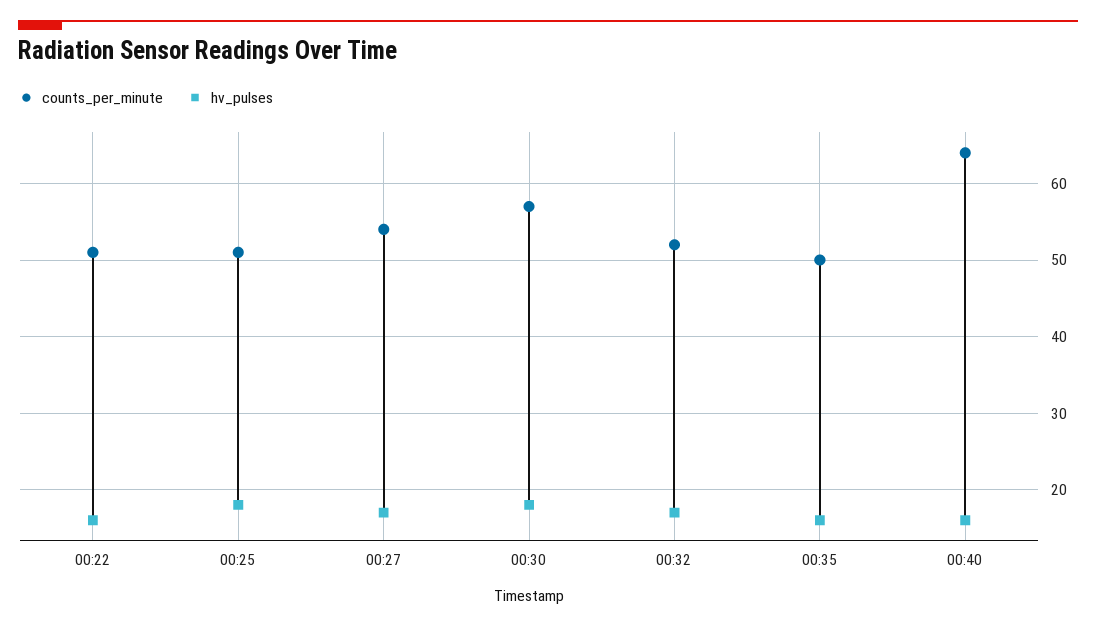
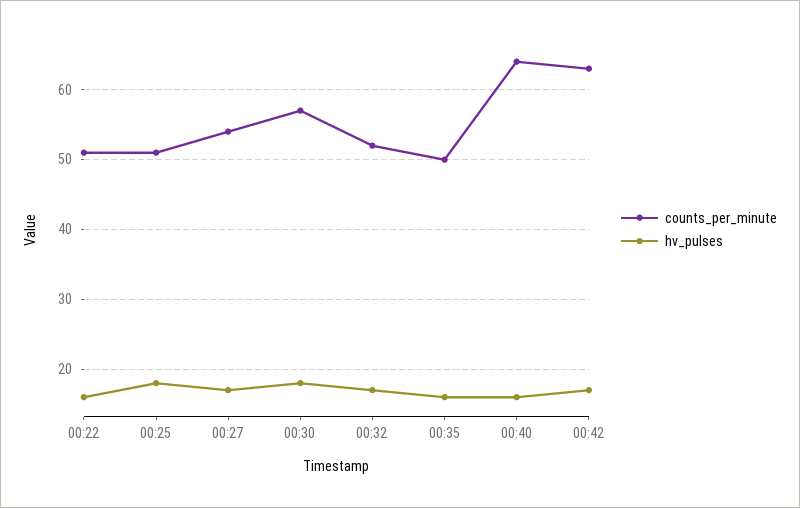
counts_per_minute, 00:42: none -> 63
hv_pulses, 00:42: none -> 17

